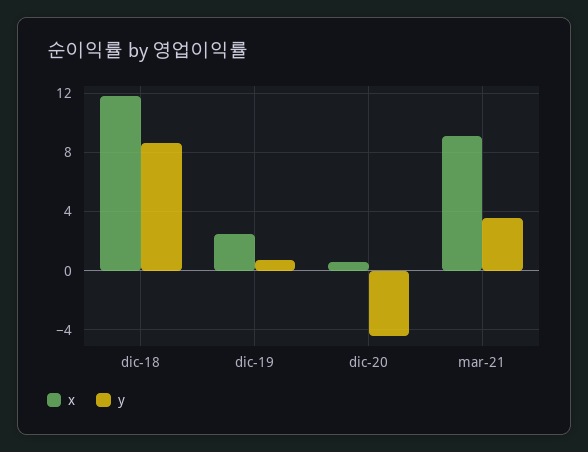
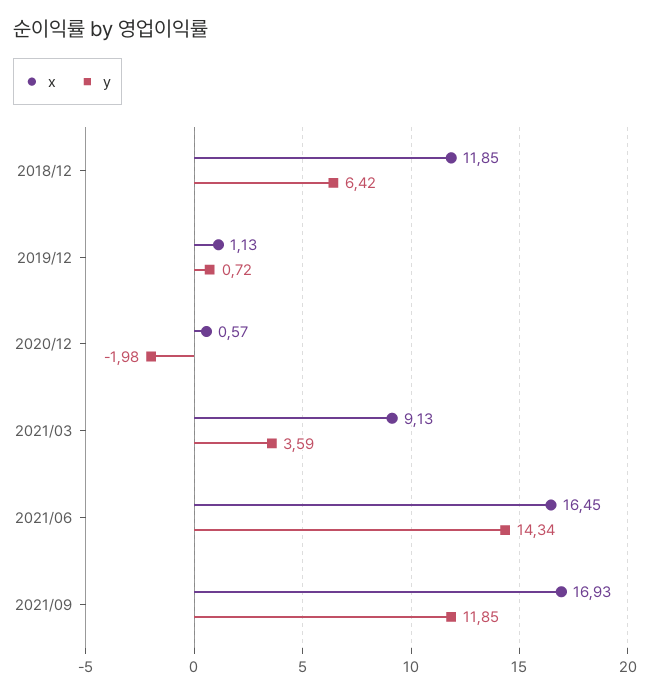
y, dic-18: 8.5 -> 6.42
x, dic-19: 2.5 -> 1.13
y, dic-20: -4.5 -> -1.98
x, 2021/06: none -> 16.45
y, 2021/06: none -> 14.34
x, 2021/09: none -> 16.93
y, 2021/09: none -> 11.85

